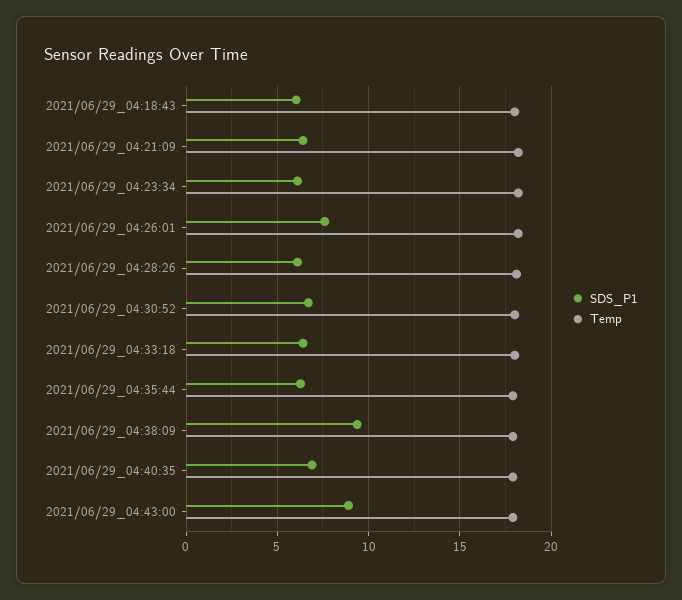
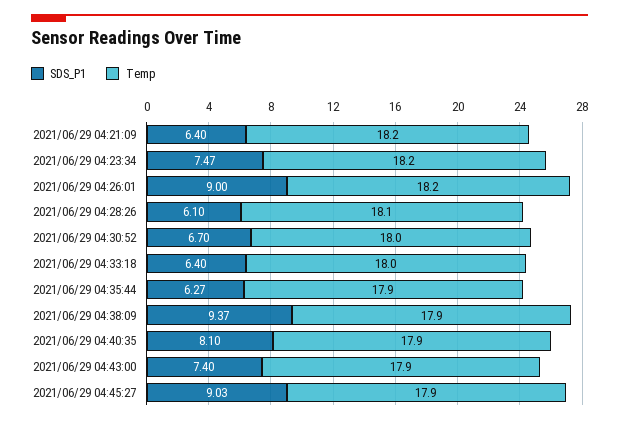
SDS_P1, 2021/06/29_04:18:43: 6 -> none
Temp, 2021/06/29_04:18:43: 18 -> none
SDS_P1, 2021/06/29_04:23:34: 6 -> 7.47
SDS_P1, 2021/06/29_04:26:01: 7.5 -> 9
SDS_P1, 2021/06/29_04:40:35: 7 -> 8.1
SDS_P1, 2021/06/29_04:43:00: 9 -> 7.4
SDS_P1, 2021/06/29 04:45:27: none -> 9.03
Temp, 2021/06/29 04:45:27: none -> 17.9

